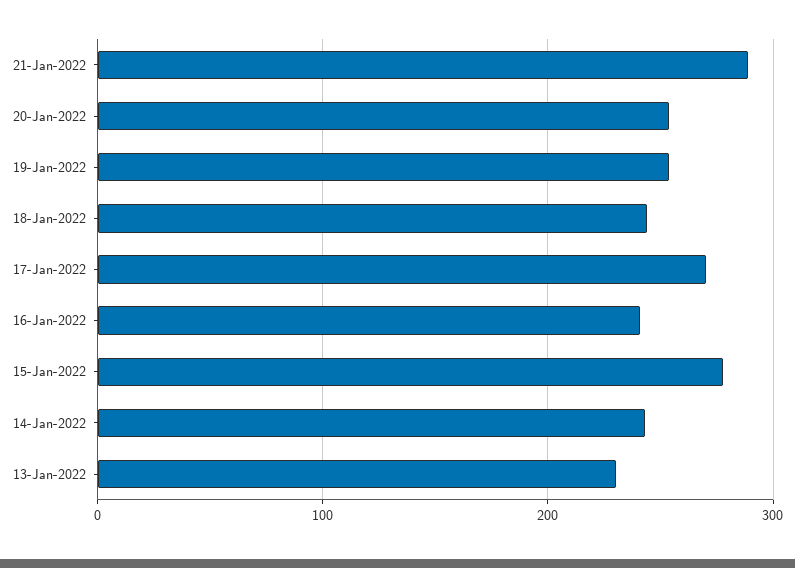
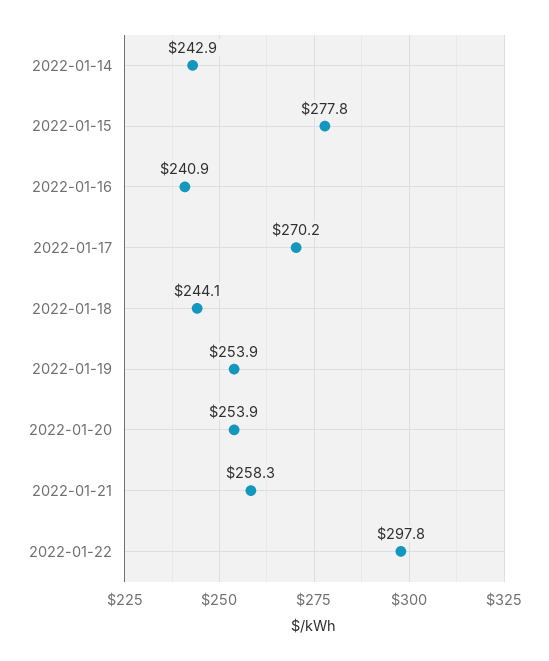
21-Jan-2022: 290 -> 258.3
13-Jan-2022: 230 -> none
2022-01-22: none -> 297.8

